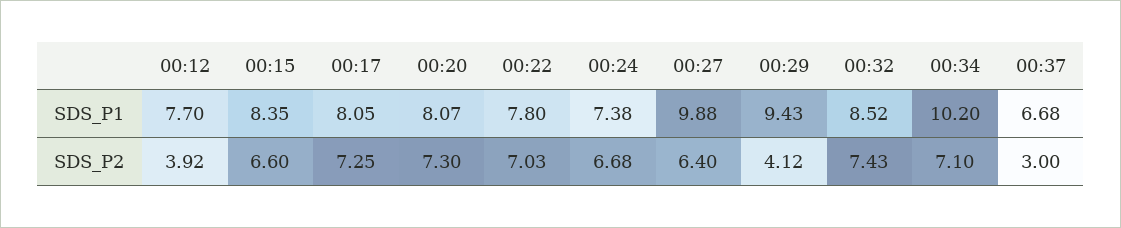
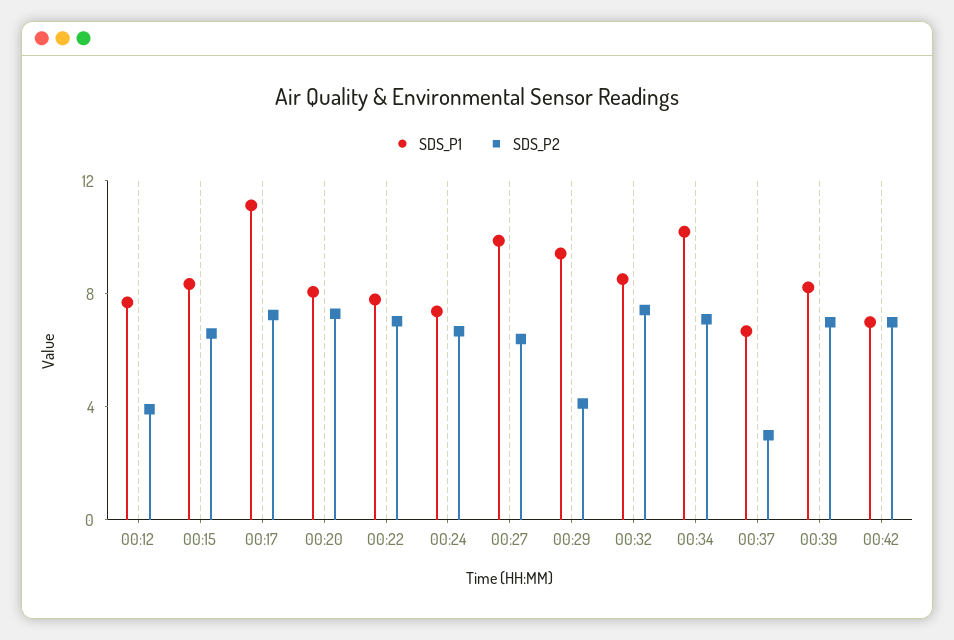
SDS_P1, 00:17: 8.05 -> 11
SDS_P1, 00:39: none -> 8
SDS_P2, 00:39: none -> 7
SDS_P1, 00:42: none -> 7
SDS_P2, 00:42: none -> 7

